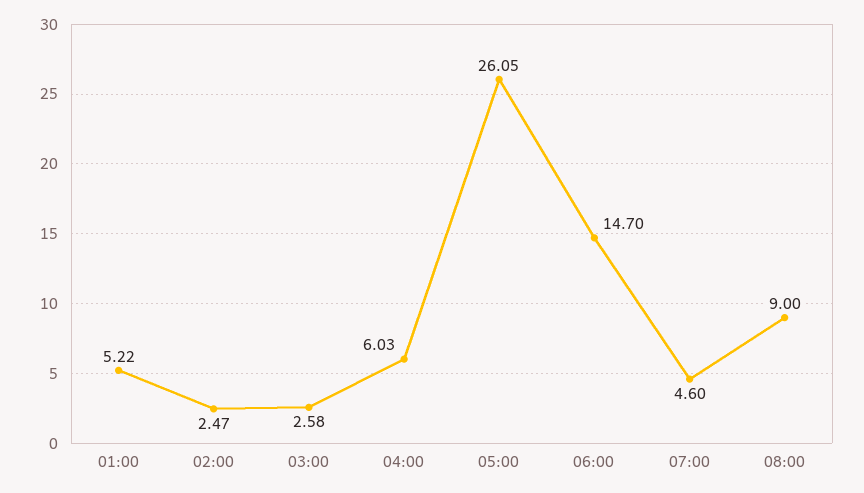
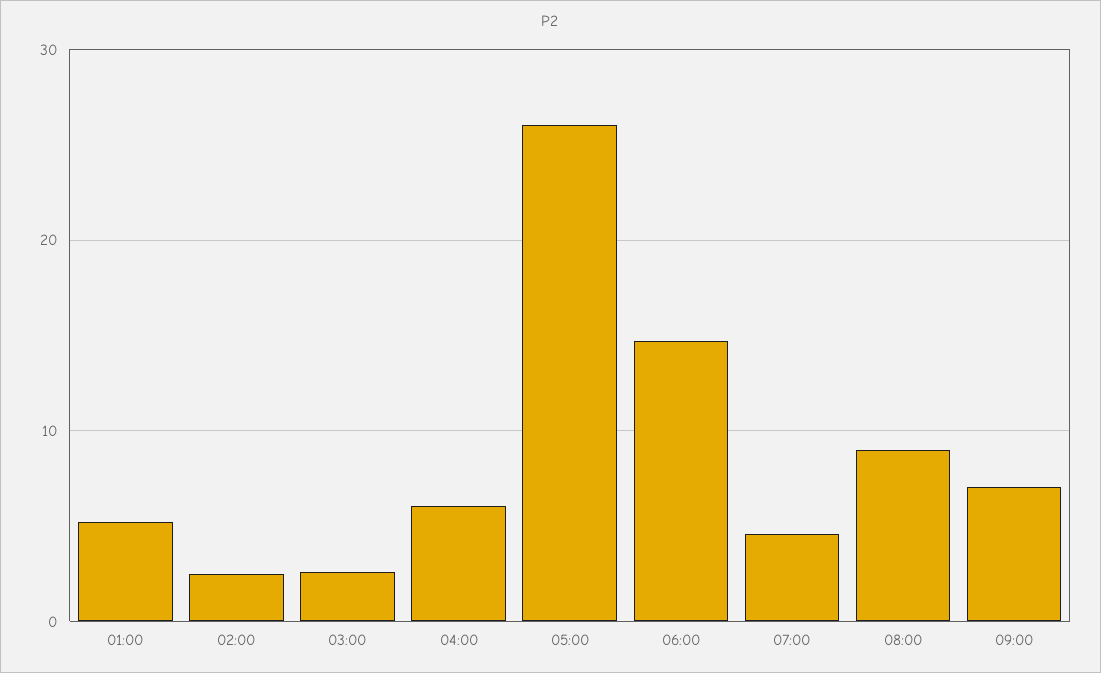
09:00: none -> 7

